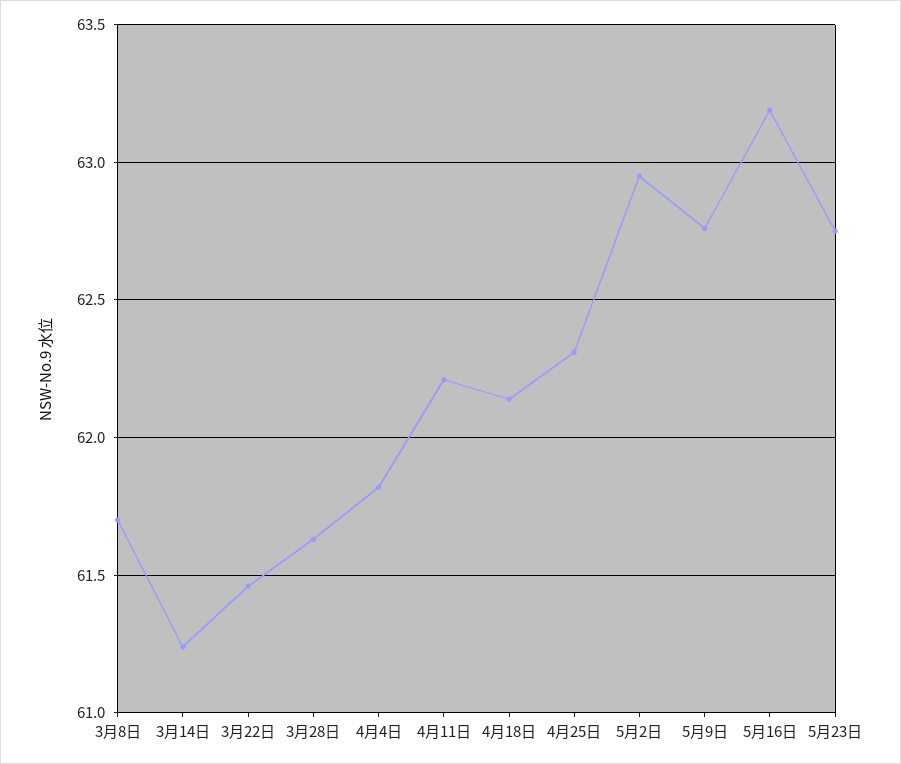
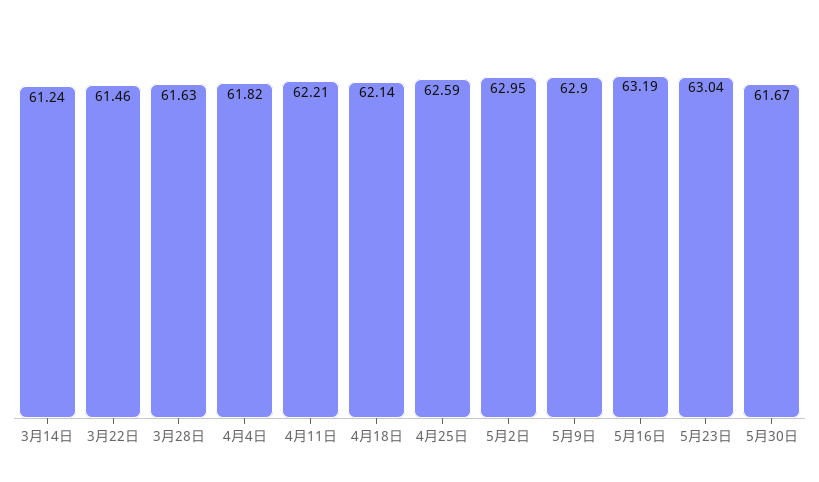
3月8日: 61.7 -> none
4月25日: 62.3 -> 62.59
5月9日: 62.75 -> 62.9
5月23日: 62.75 -> 63.04
5月30日: none -> 61.67

